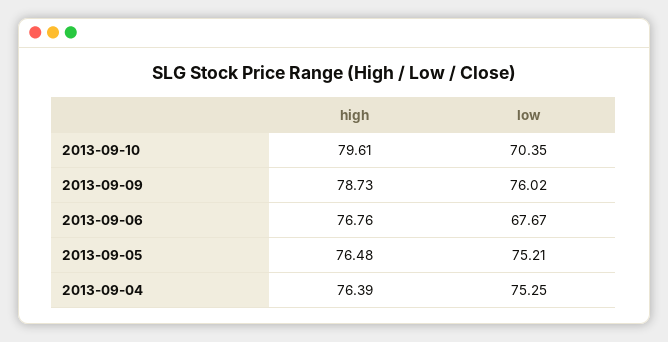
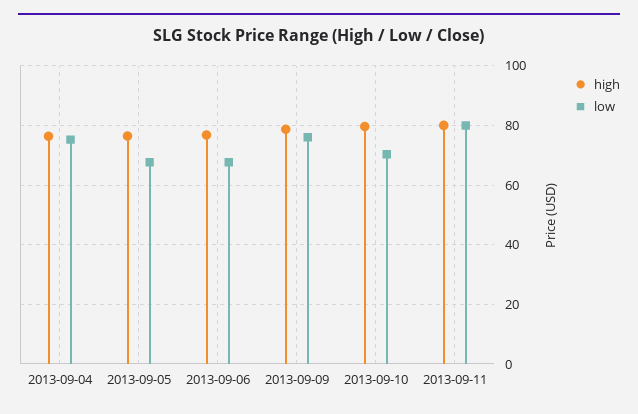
low, 2013-09-05: 75.21 -> 67.5
high, 2013-09-11: none -> 80
low, 2013-09-11: none -> 80

